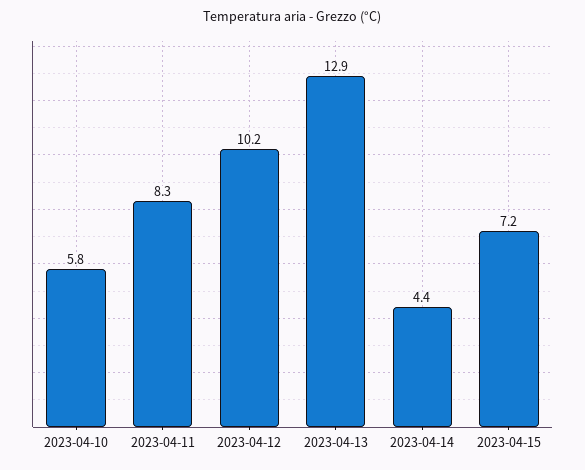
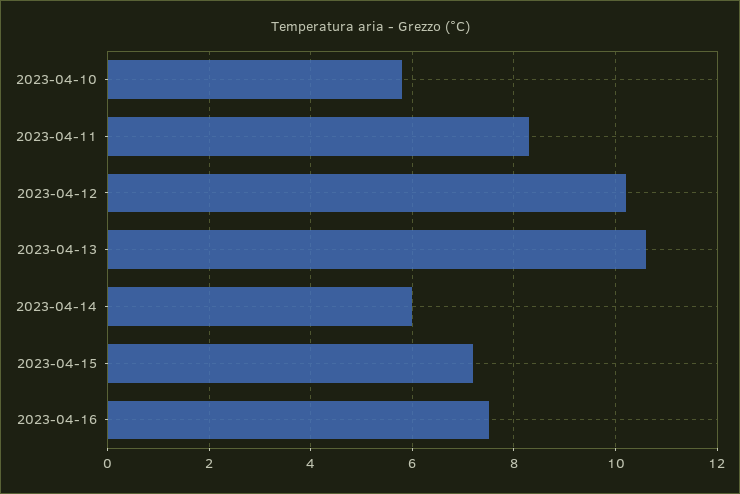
2023-04-13: 12.9 -> 10.5
2023-04-14: 4.4 -> 6
2023-04-16: none -> 7.5

